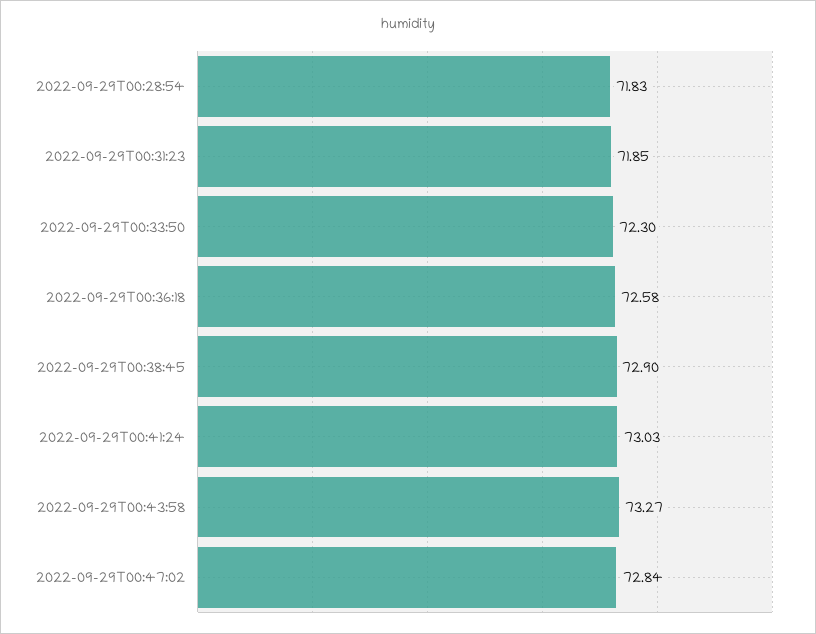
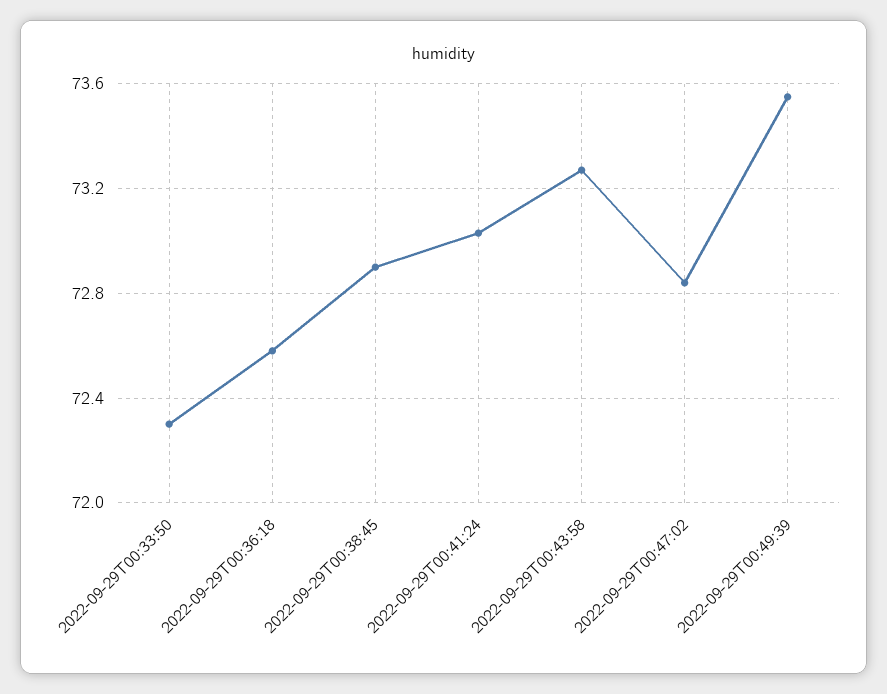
2022-09-29T00:28:54: 71.83 -> none
2022-09-29T00:31:23: 71.85 -> none
2022-09-29T00:49:39: none -> 73.55

